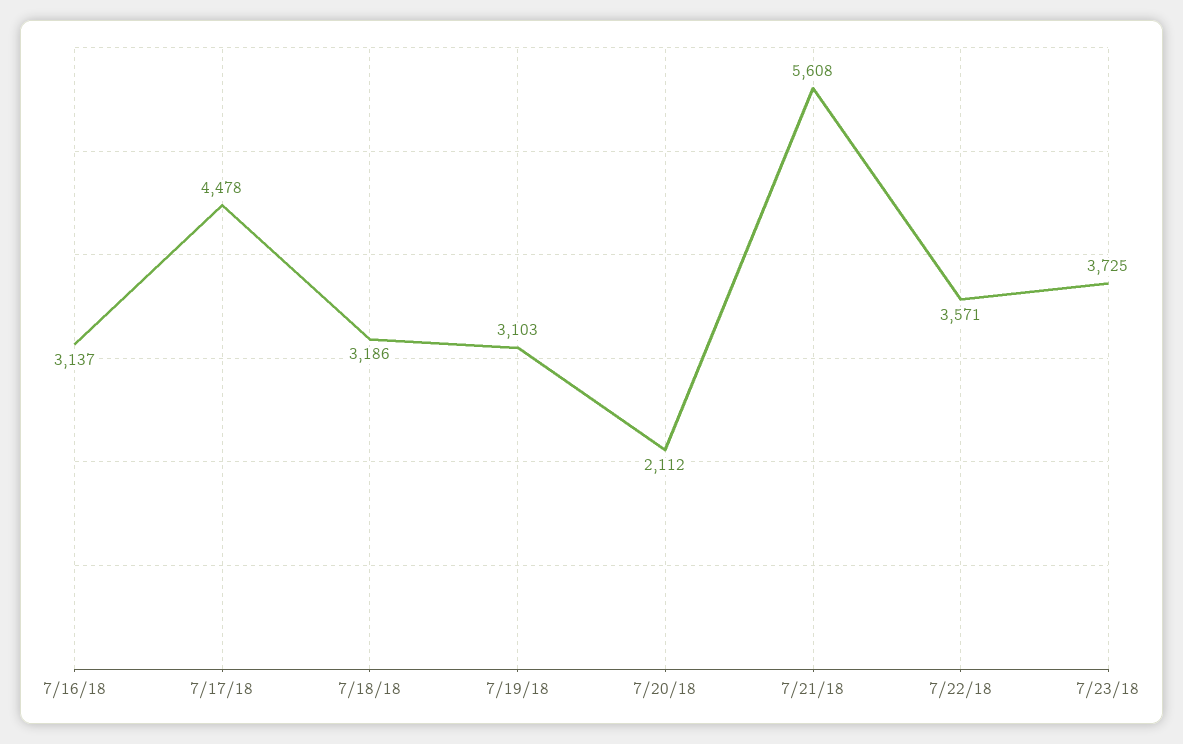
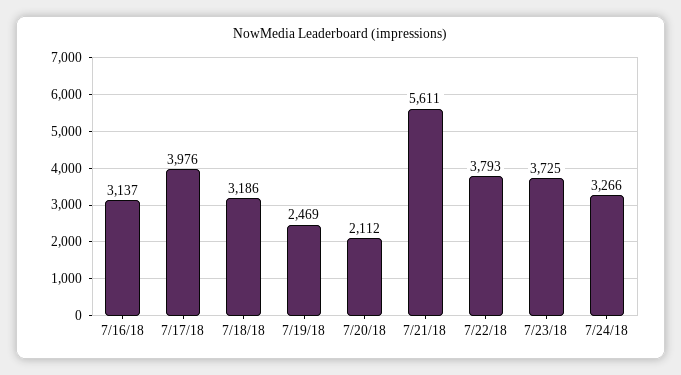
7/17/18: 4478 -> 3976
7/19/18: 3103 -> 2469
7/21/18: 5608 -> 5611
7/22/18: 3571 -> 3793
7/24/18: none -> 3266

